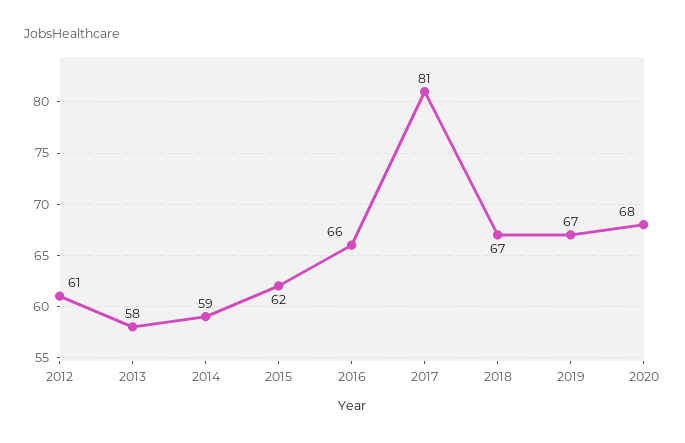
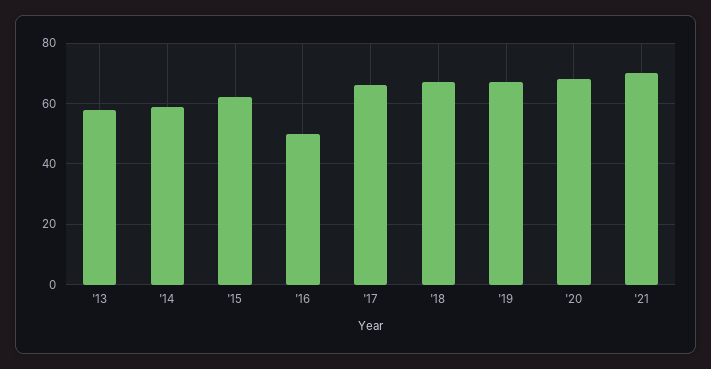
2012: 61 -> none
2016: 66 -> 50
2017: 81 -> 65
'21: none -> 70

